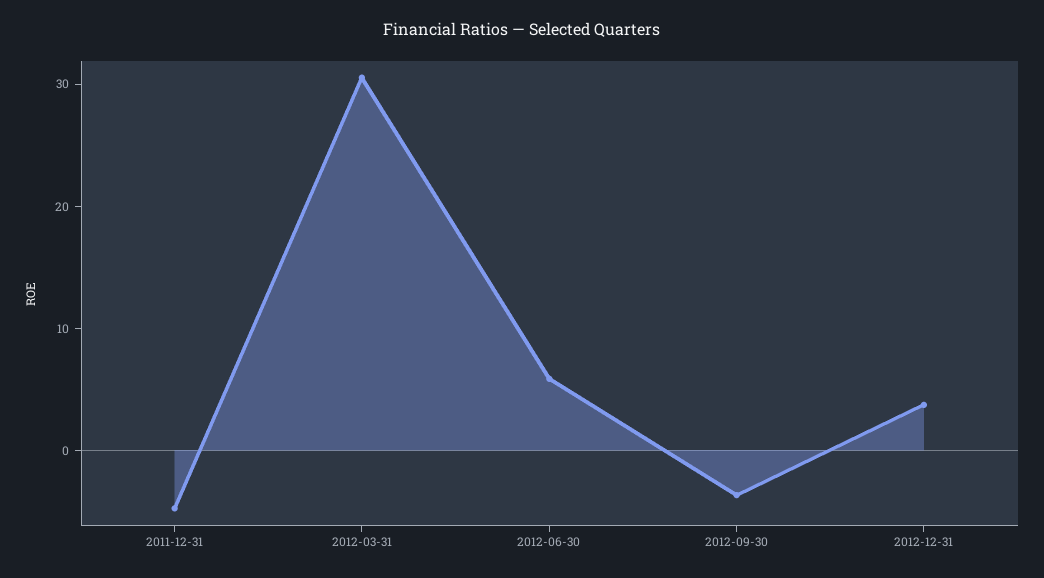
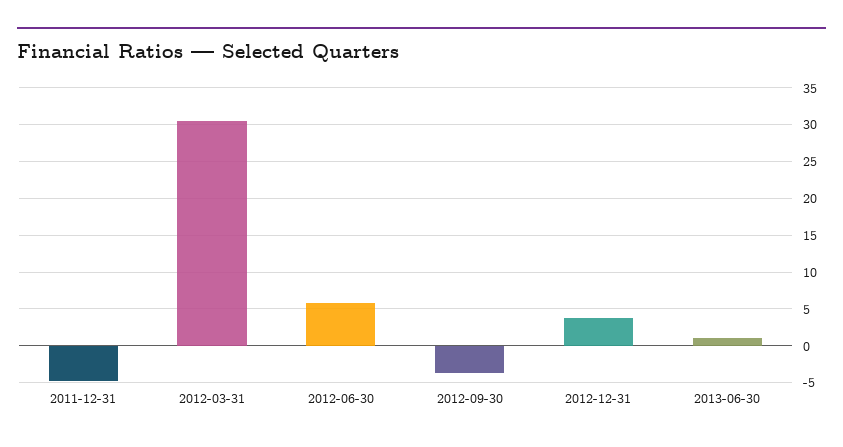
2013-06-30: none -> 1

